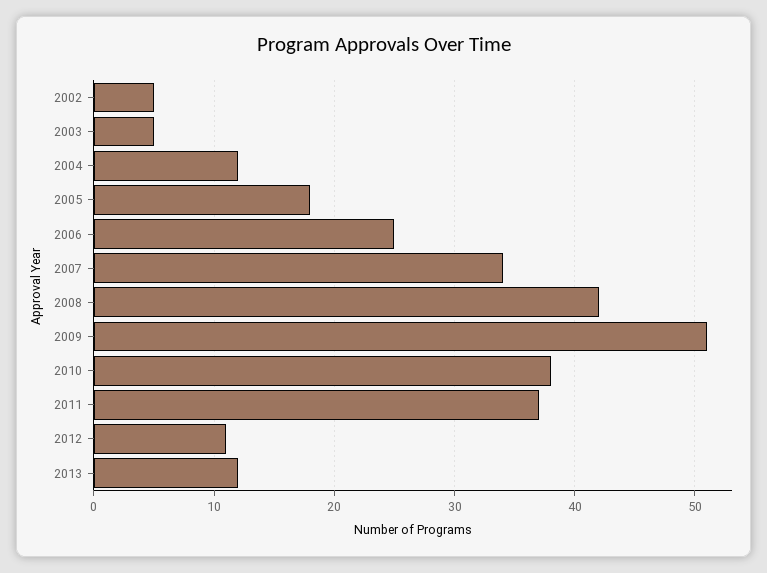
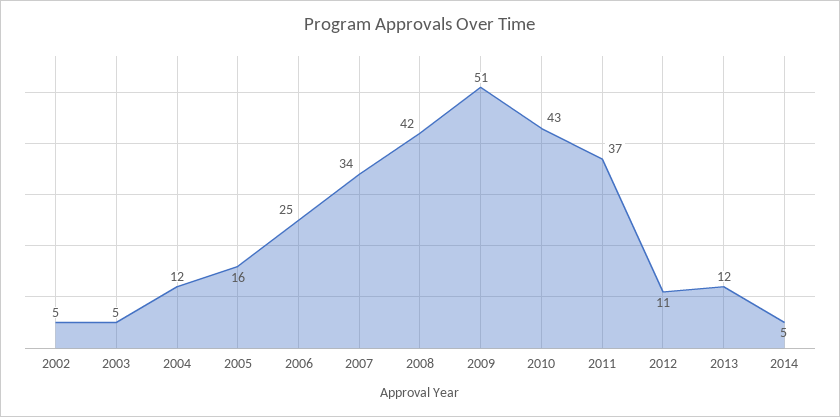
2005: 18 -> 16
2010: 38 -> 43
2014: none -> 5

